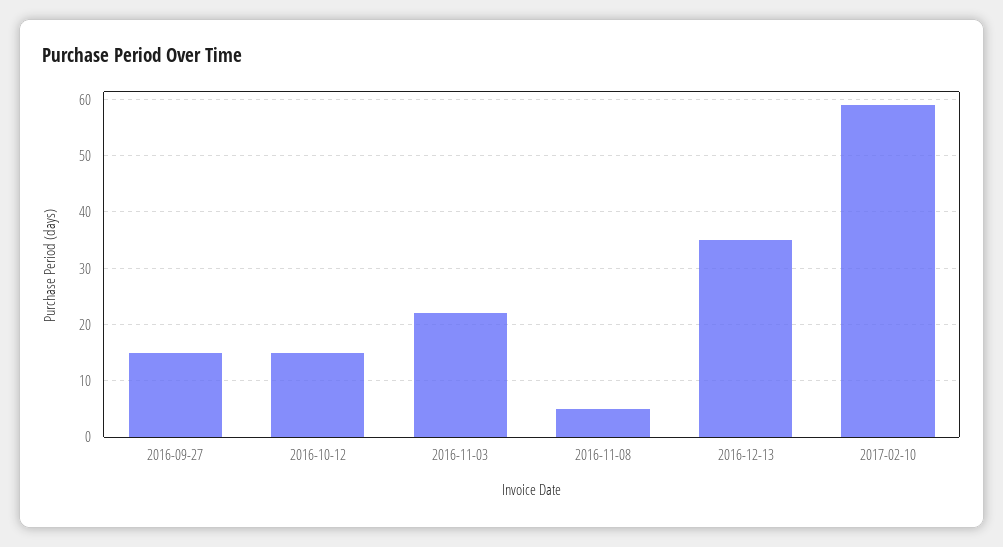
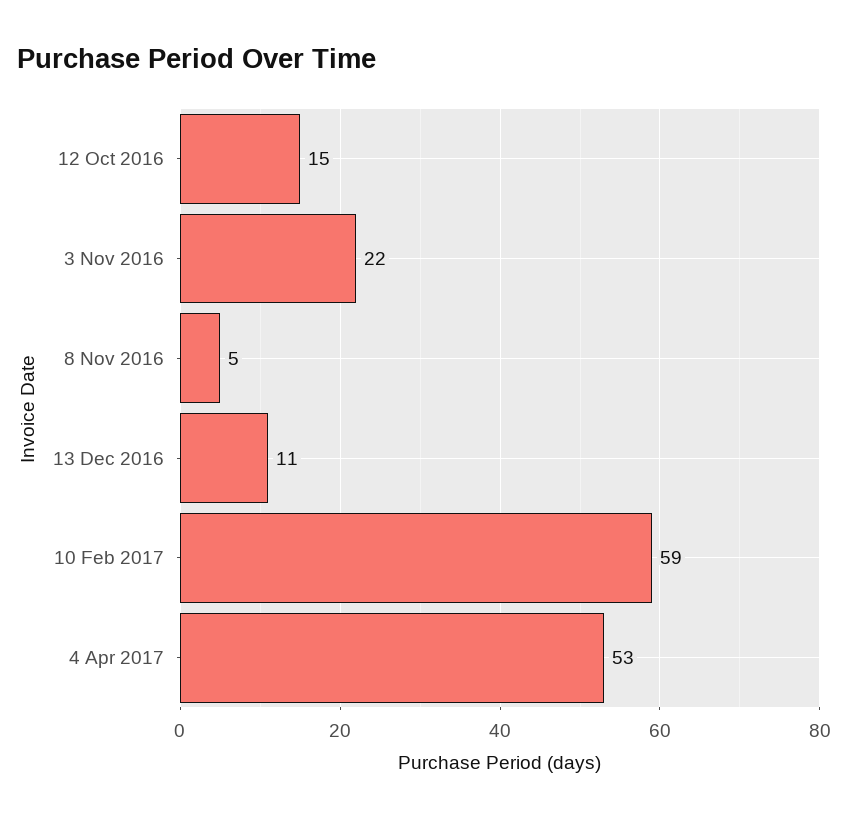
2016-09-27: 15 -> none
2016-12-13: 35 -> 11
4 Apr 2017: none -> 53

